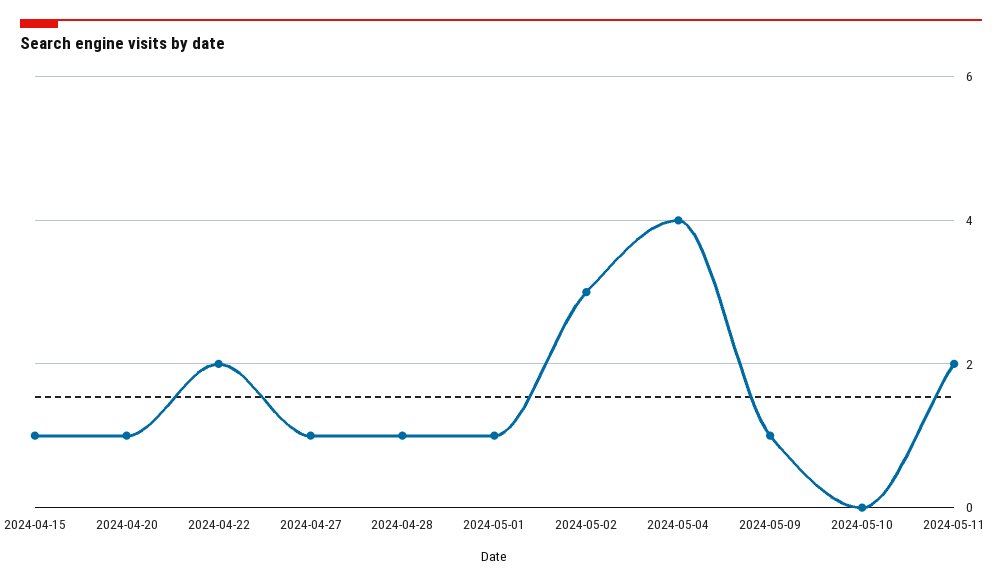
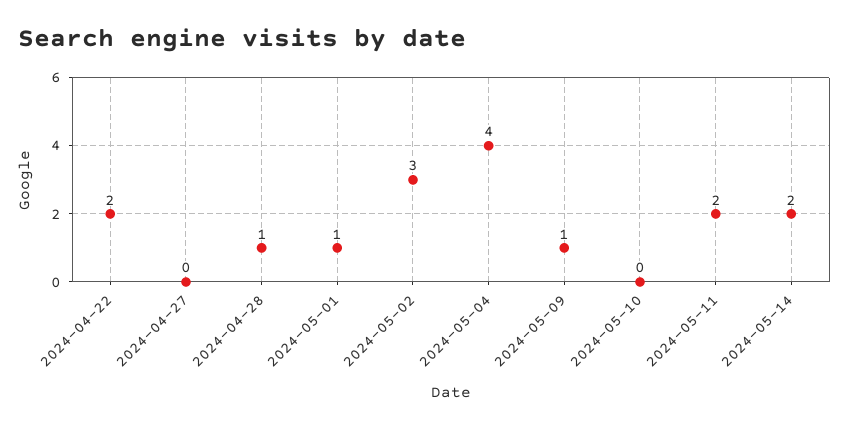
2024-04-15: 1 -> none
2024-04-20: 1 -> none
2024-04-27: 1 -> 0
2024-05-14: none -> 2

